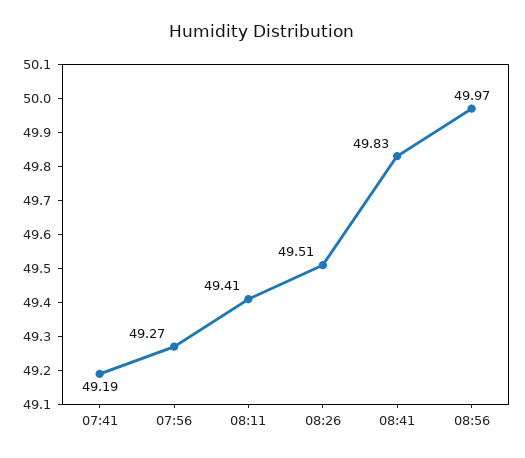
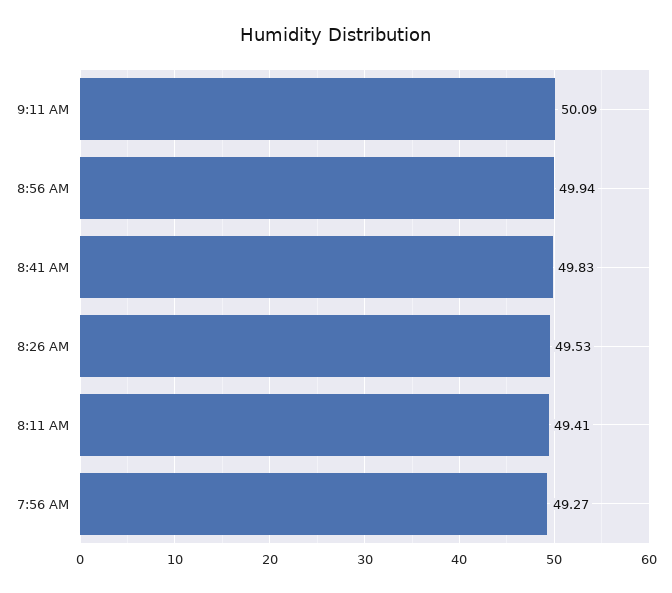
07:41: 49.19 -> none
08:26: 49.51 -> 49.53
08:56: 49.97 -> 49.94
9:11 AM: none -> 50.09

